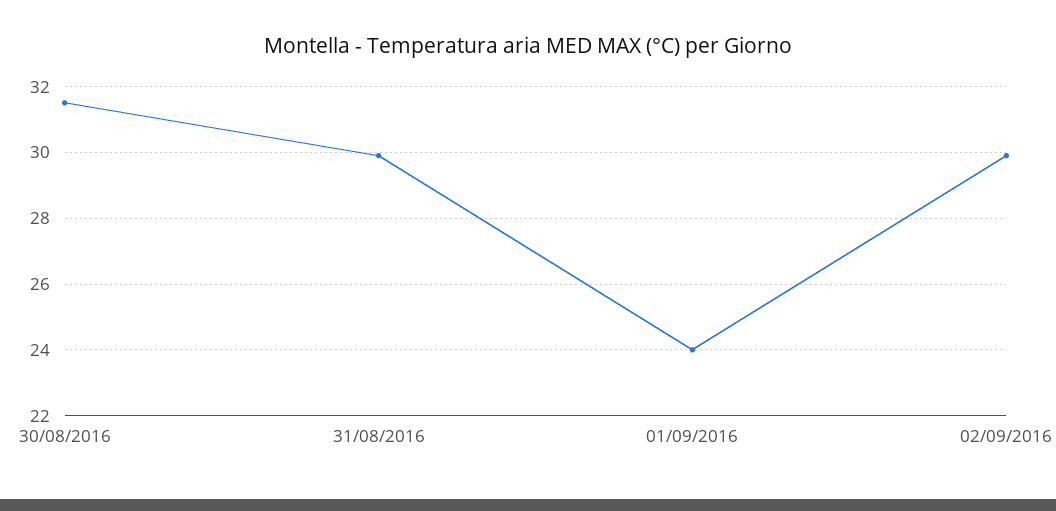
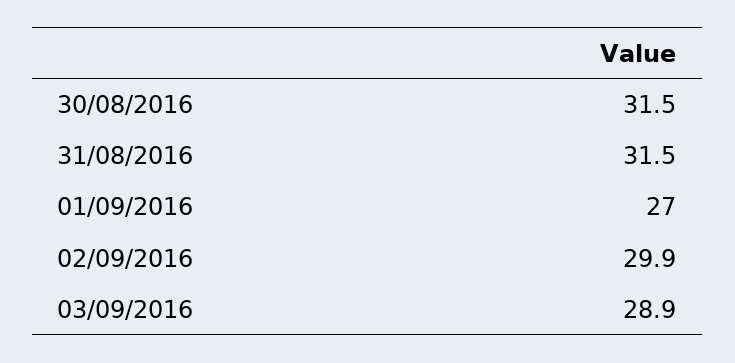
31/08/2016: 30 -> 31.5
01/09/2016: 24 -> 27
03/09/2016: none -> 28.9

